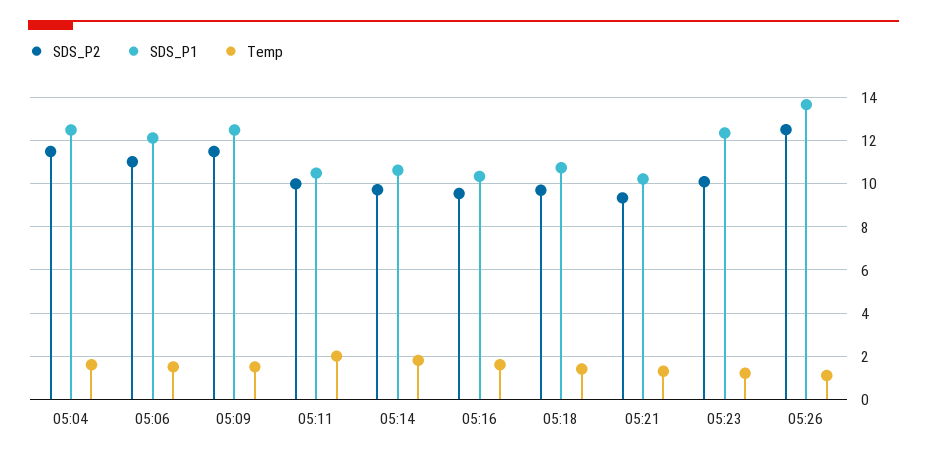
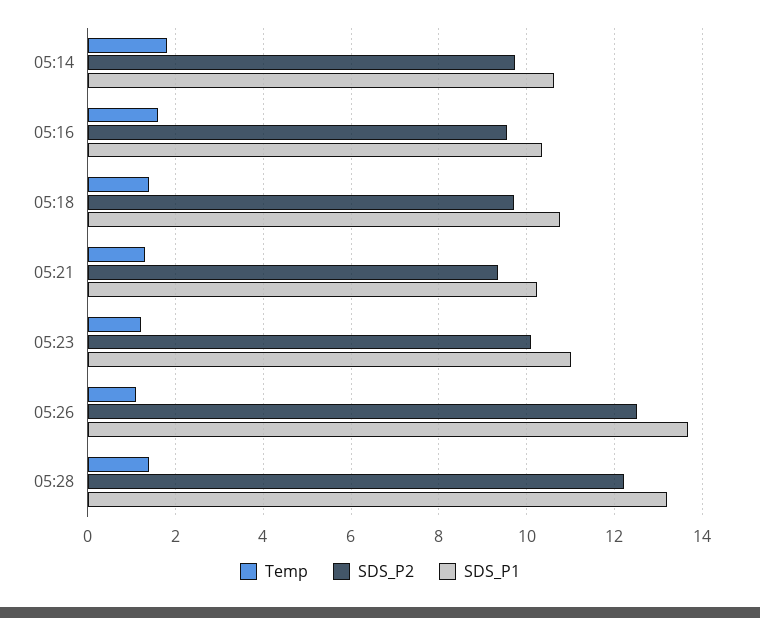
SDS_P2, 05:04: 11.5 -> none
SDS_P1, 05:04: 12.5 -> none
Temp, 05:04: 1.5 -> none
SDS_P2, 05:06: 11 -> none
SDS_P1, 05:06: 12 -> none
Temp, 05:06: 1.5 -> none
SDS_P2, 05:09: 11.5 -> none
SDS_P1, 05:09: 12.5 -> none
Temp, 05:09: 1.5 -> none
SDS_P2, 05:11: 10 -> none
SDS_P1, 05:11: 10.5 -> none
Temp, 05:11: 2 -> none
SDS_P1, 05:23: 12.5 -> 11
Temp, 05:28: none -> 1.4
SDS_P2, 05:28: none -> 12.2
SDS_P1, 05:28: none -> 13.2

